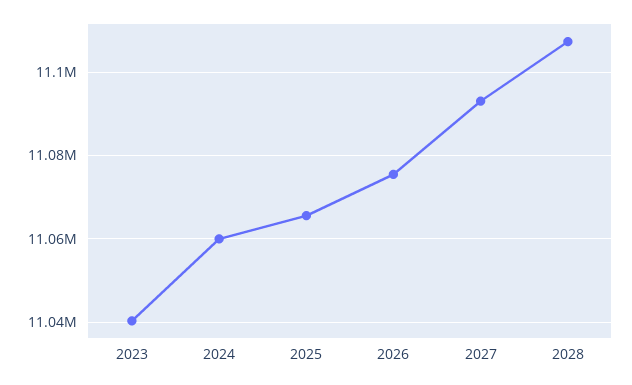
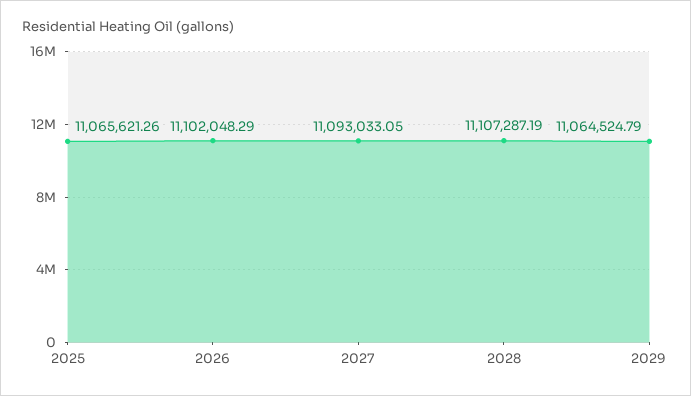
2023: 11040000 -> none
2024: 11060000 -> none
2026: 11076000 -> 11102048.29
2029: none -> 11064524.79

